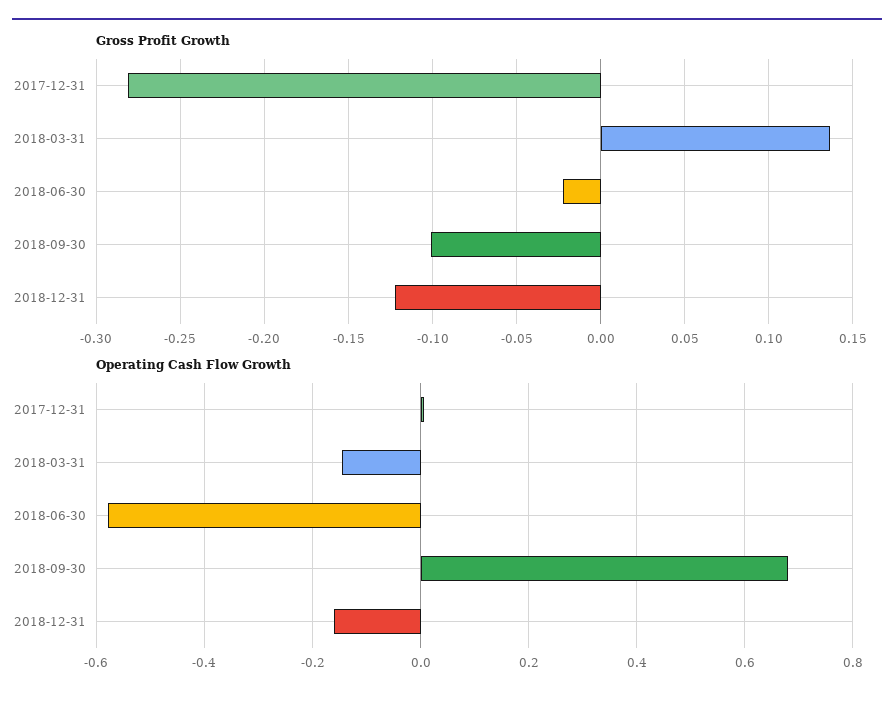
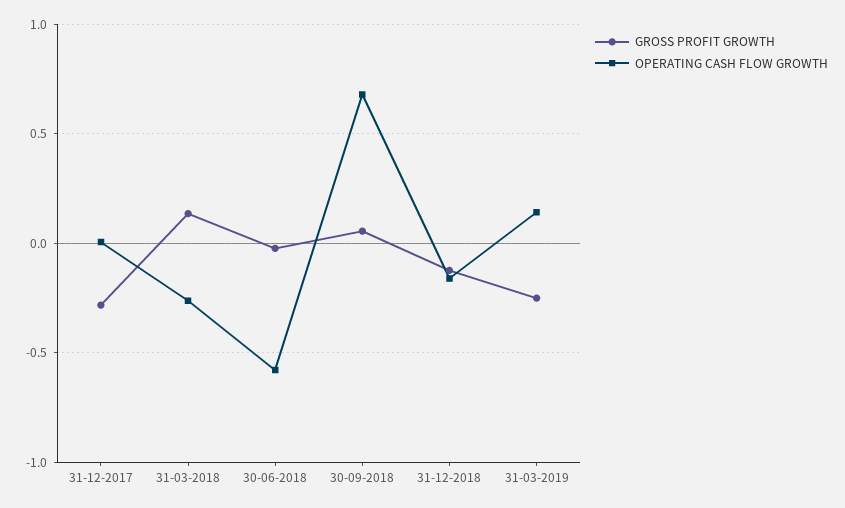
Gross Profit Growth, 2018-09-30: -0.1 -> 0.05
Operating Cash Flow Growth, 2018-03-31: -0.14 -> -0.25
Gross Profit Growth, 31-03-2019: none -> -0.25
Operating Cash Flow Growth, 31-03-2019: none -> 0.15

